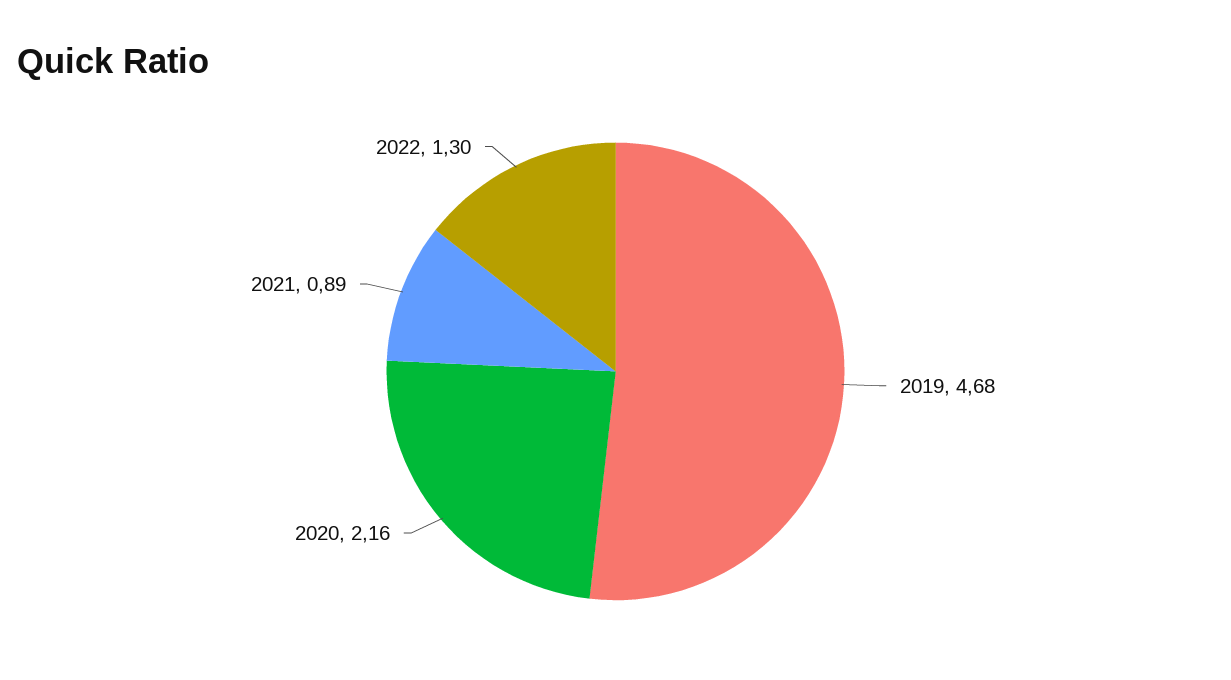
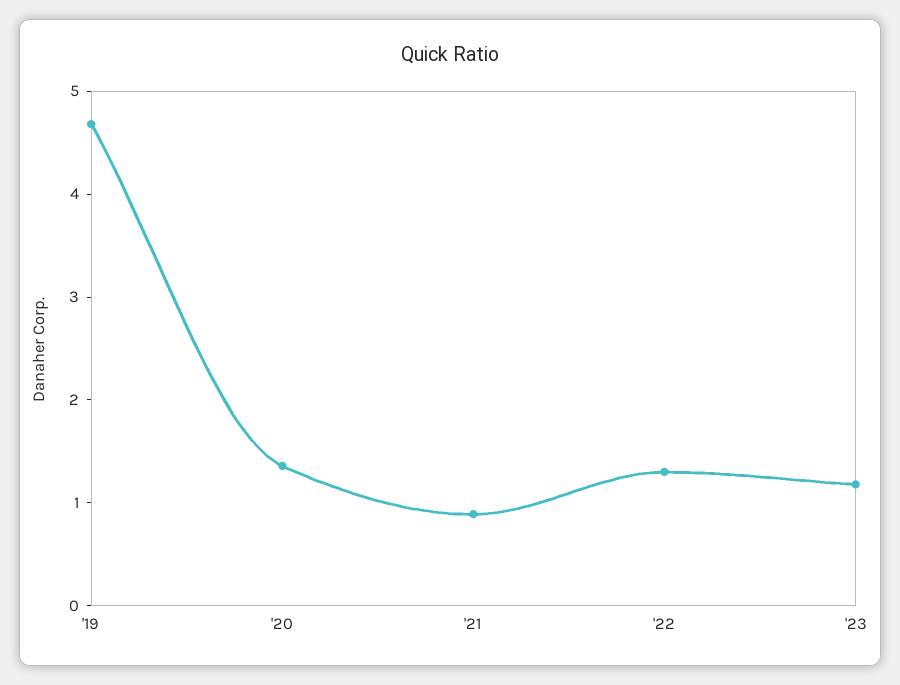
2020: 2.16 -> 1.4
'23: none -> 1.2

